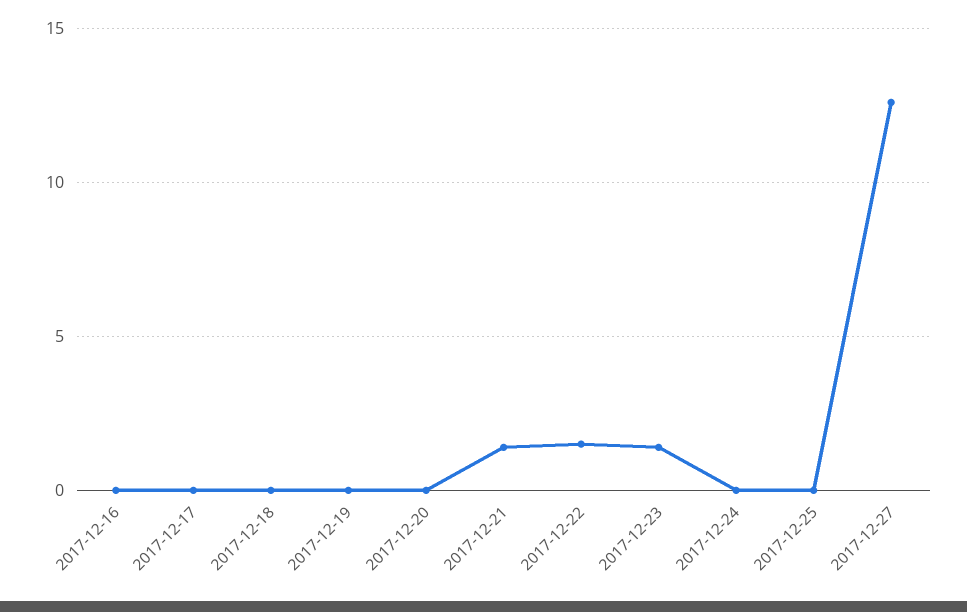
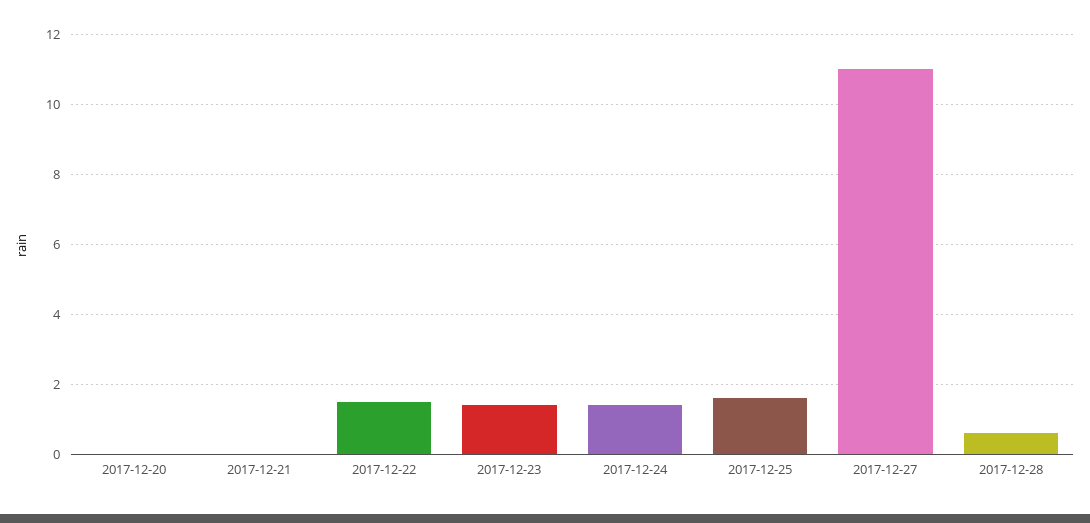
2017-12-16: 0 -> none
2017-12-17: 0 -> none
2017-12-18: 0 -> none
2017-12-19: 0 -> none
2017-12-21: 1.5 -> 0
2017-12-24: 0 -> 1.5
2017-12-25: 0 -> 1.5
2017-12-27: 12.5 -> 11
2017-12-28: none -> 0.5

